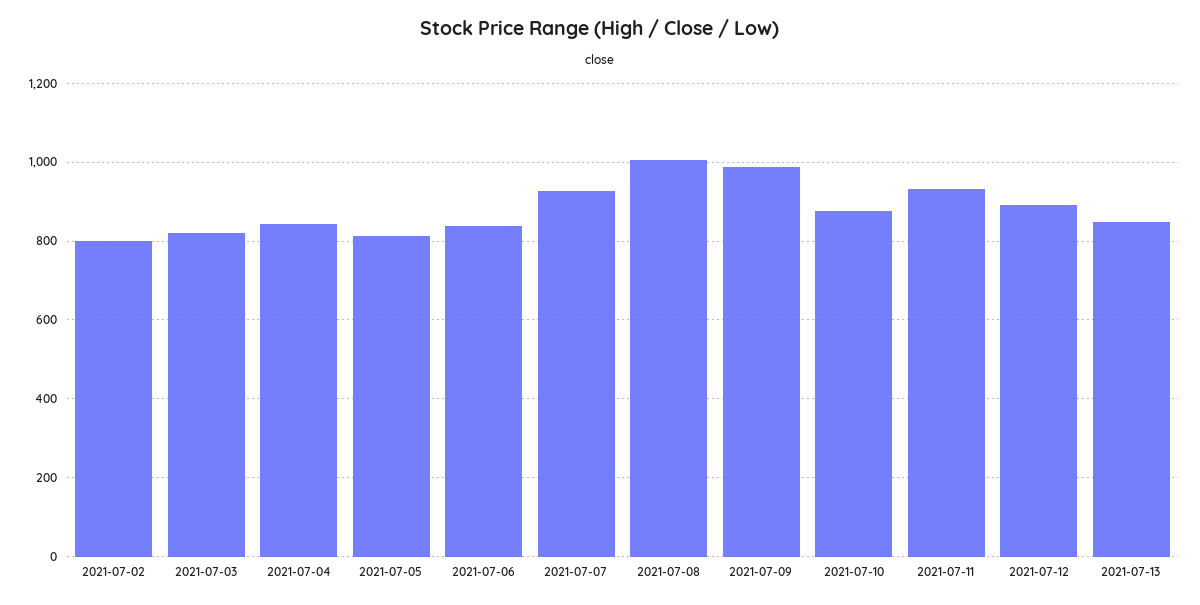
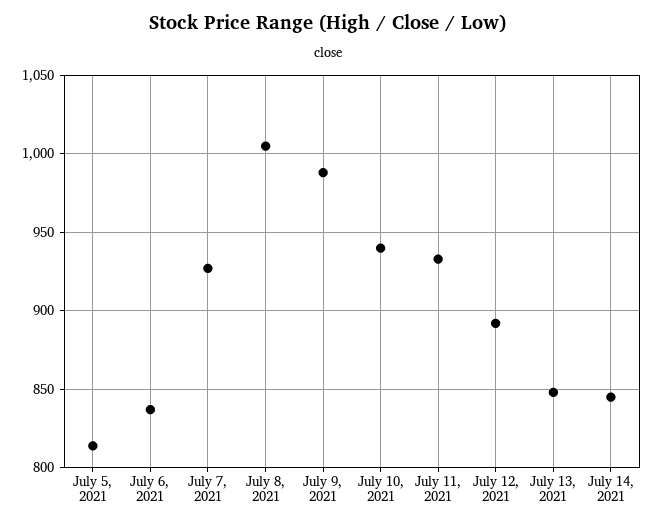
2021-07-02: 800 -> none
2021-07-03: 820 -> none
2021-07-04: 840 -> none
2021-07-10: 880 -> 940
July 14, 2021: none -> 845

